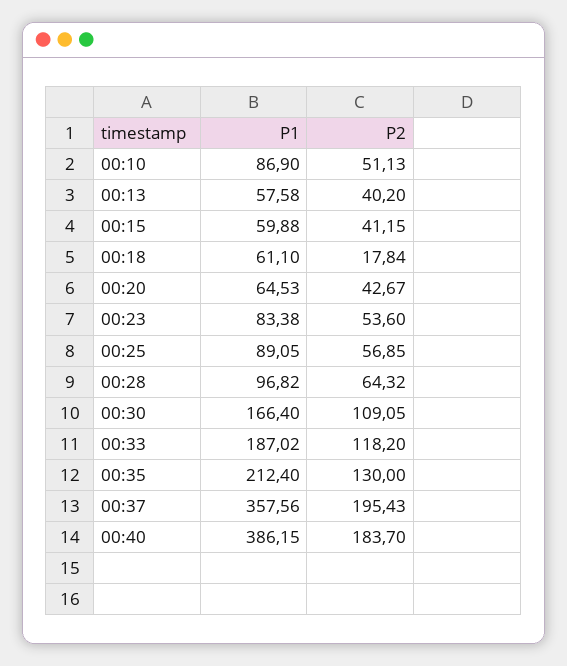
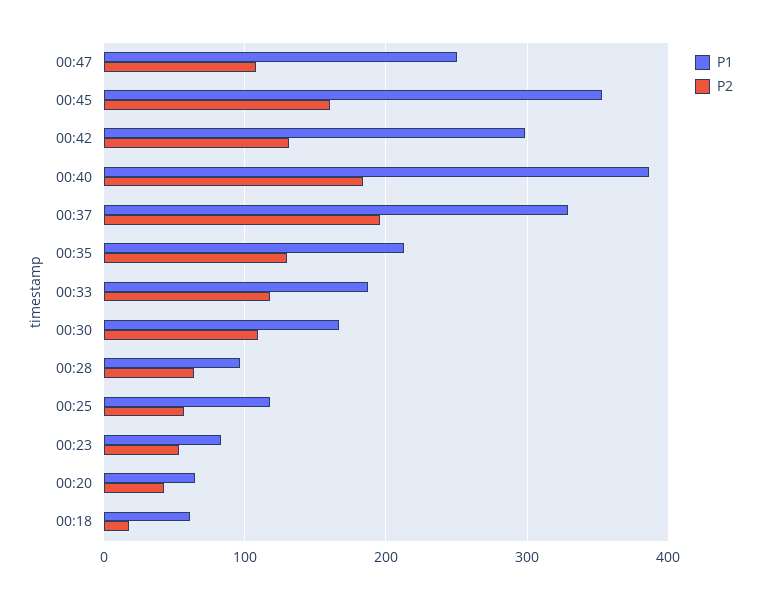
P1, 00:10: 86.9 -> none
P2, 00:10: 51.13 -> none
P1, 00:13: 57.58 -> none
P2, 00:13: 40.2 -> none
P1, 00:15: 59.88 -> none
P2, 00:15: 41.15 -> none
P1, 00:25: 89.05 -> 120
P1, 00:37: 357.56 -> 330
P1, 00:47: none -> 250
P2, 00:47: none -> 110
P1, 00:45: none -> 350
P2, 00:45: none -> 160
P1, 00:42: none -> 300
P2, 00:42: none -> 130

